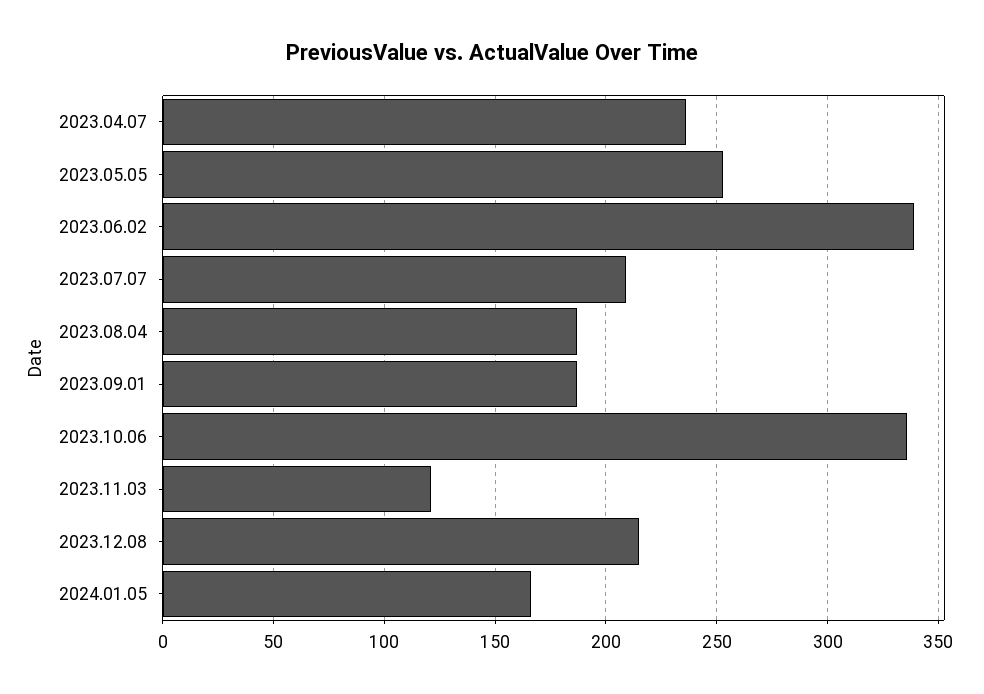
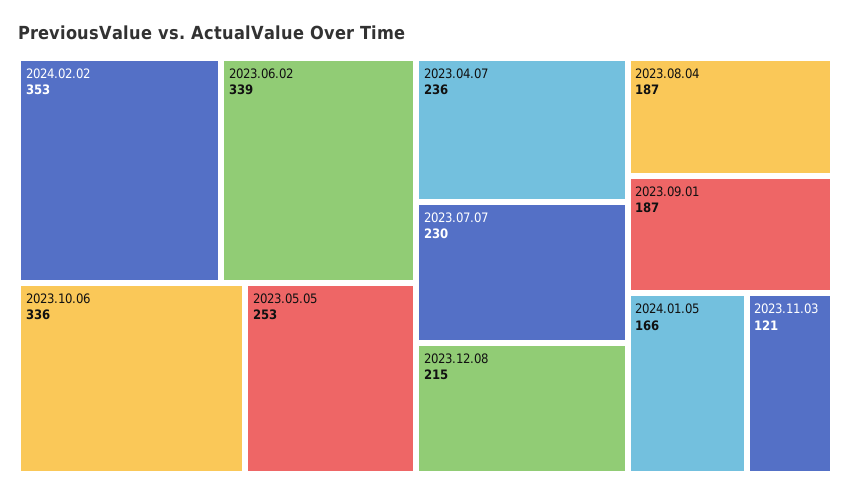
2023.07.07: 210 -> 230
2024.02.02: none -> 353

